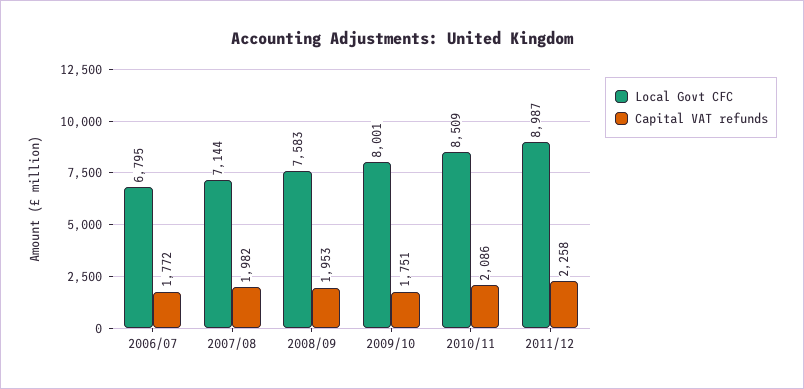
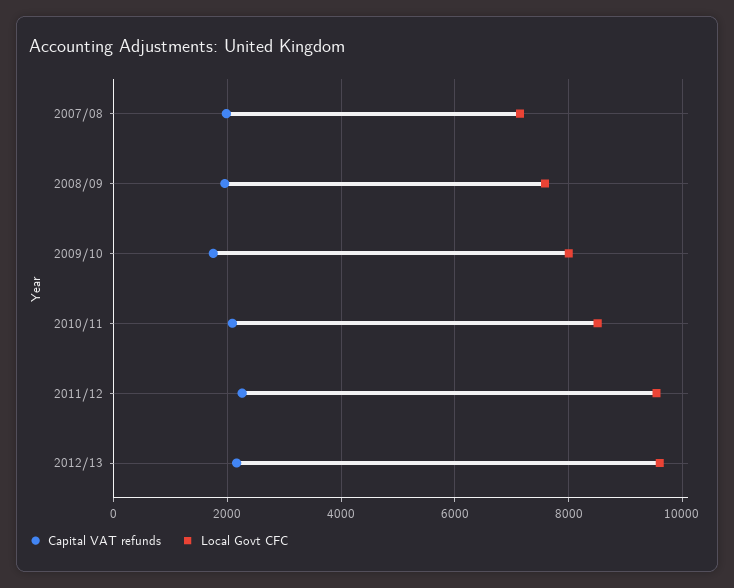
Local Govt CFC, 2006/07: 6795 -> none
Capital VAT refunds, 2006/07: 1772 -> none
Local Govt CFC, 2011/12: 8987 -> 9600
Capital VAT refunds, 2012/13: none -> 2200
Local Govt CFC, 2012/13: none -> 9600

